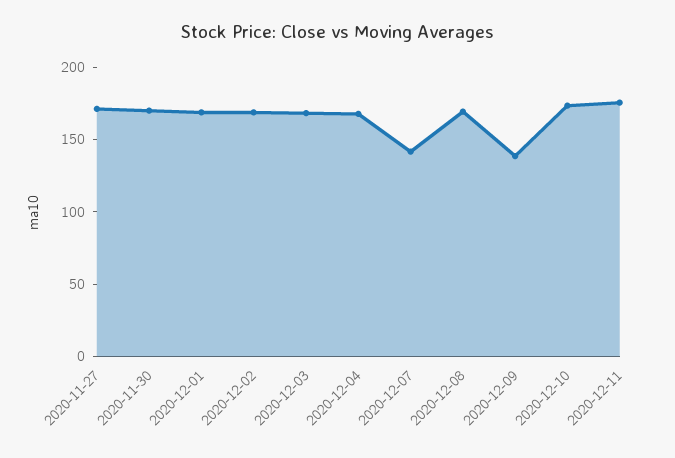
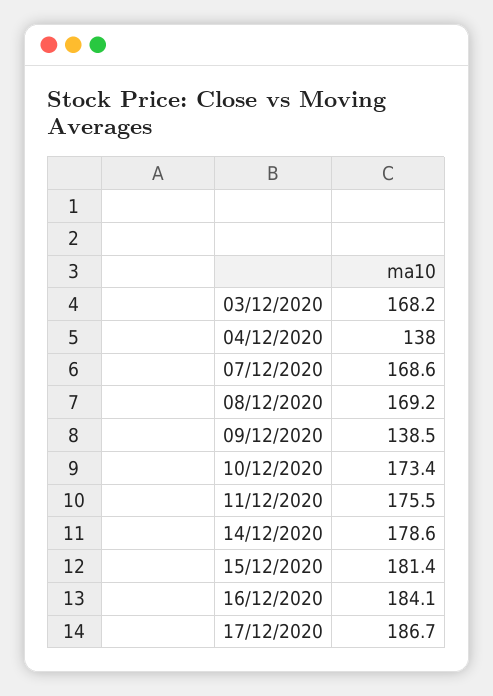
2020-11-27: 170 -> none
2020-11-30: 170 -> none
2020-12-01: 170 -> none
2020-12-02: 170 -> none
2020-12-04: 170 -> 138
2020-12-07: 140 -> 168.6
14/12/2020: none -> 178.6
15/12/2020: none -> 181.4
16/12/2020: none -> 184.1
17/12/2020: none -> 186.7

